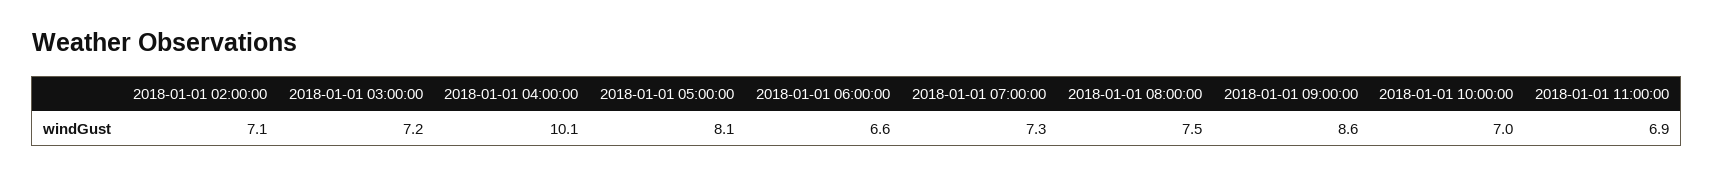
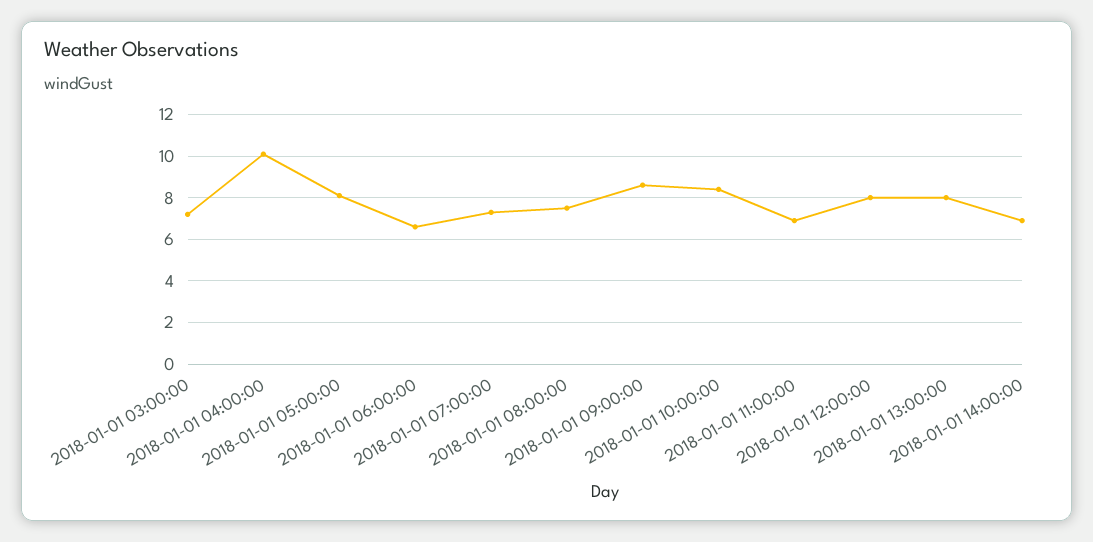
2018-01-01 02:00:00: 7.1 -> none
2018-01-01 10:00:00: 7 -> 8.5
2018-01-01 12:00:00: none -> 8
2018-01-01 13:00:00: none -> 8
2018-01-01 14:00:00: none -> 7

